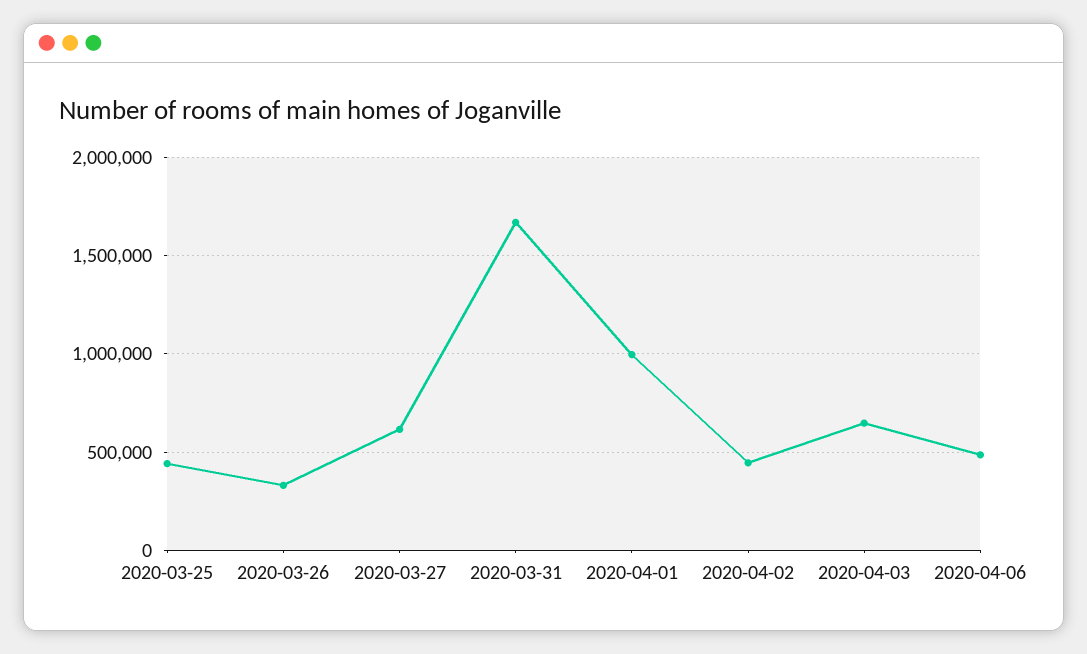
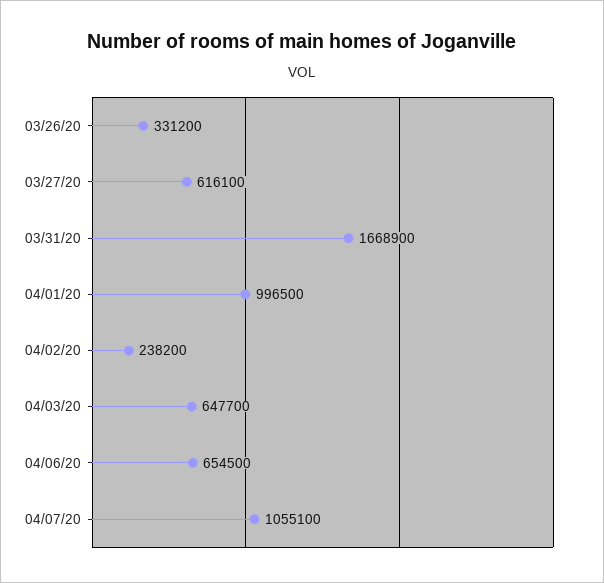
2020-03-25: 450000 -> none
2020-04-02: 450000 -> 238200
2020-04-06: 500000 -> 654500
04/07/20: none -> 1055100

